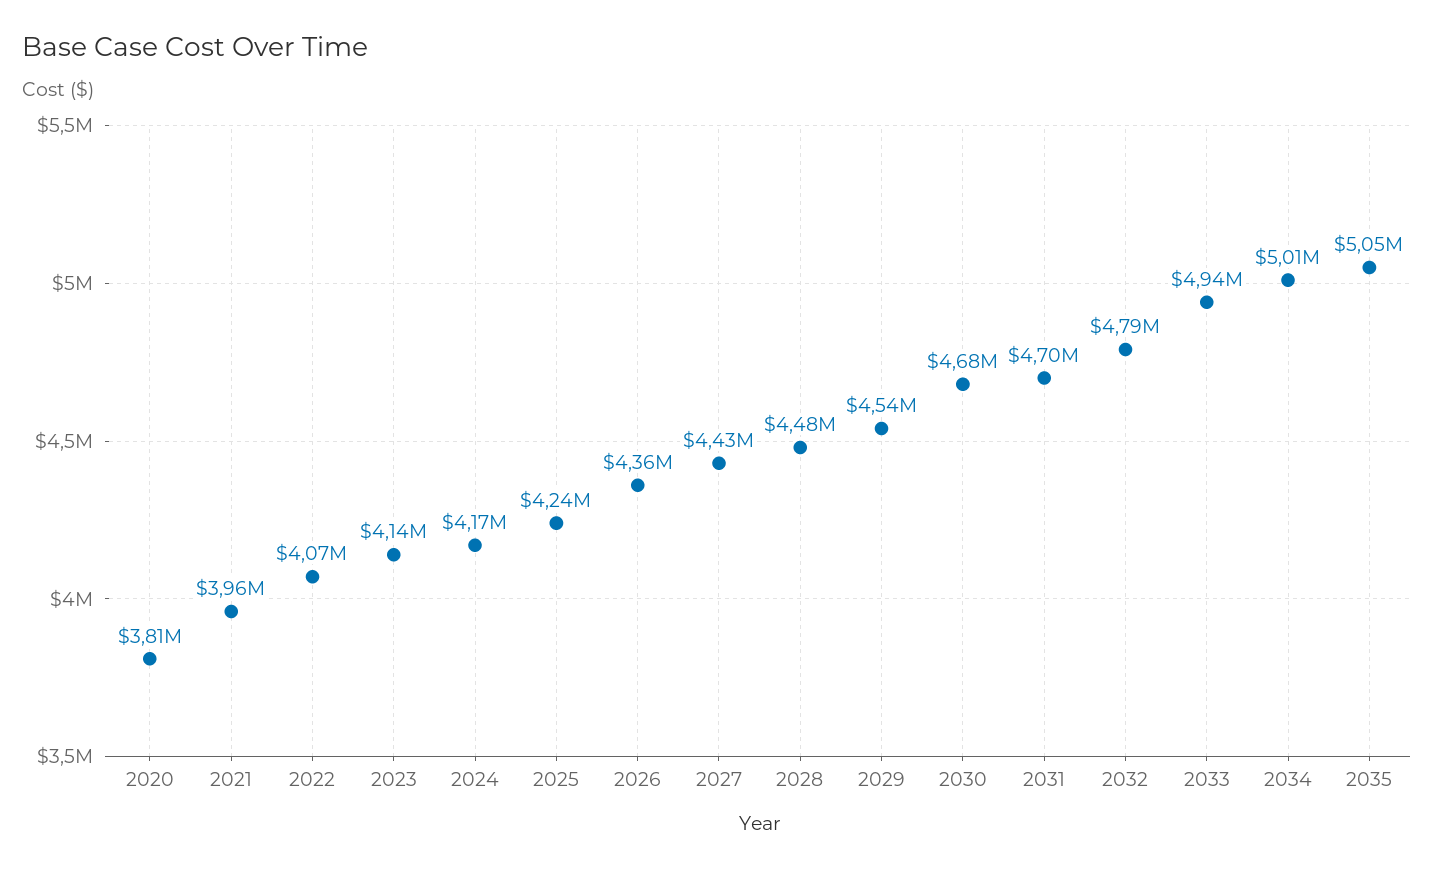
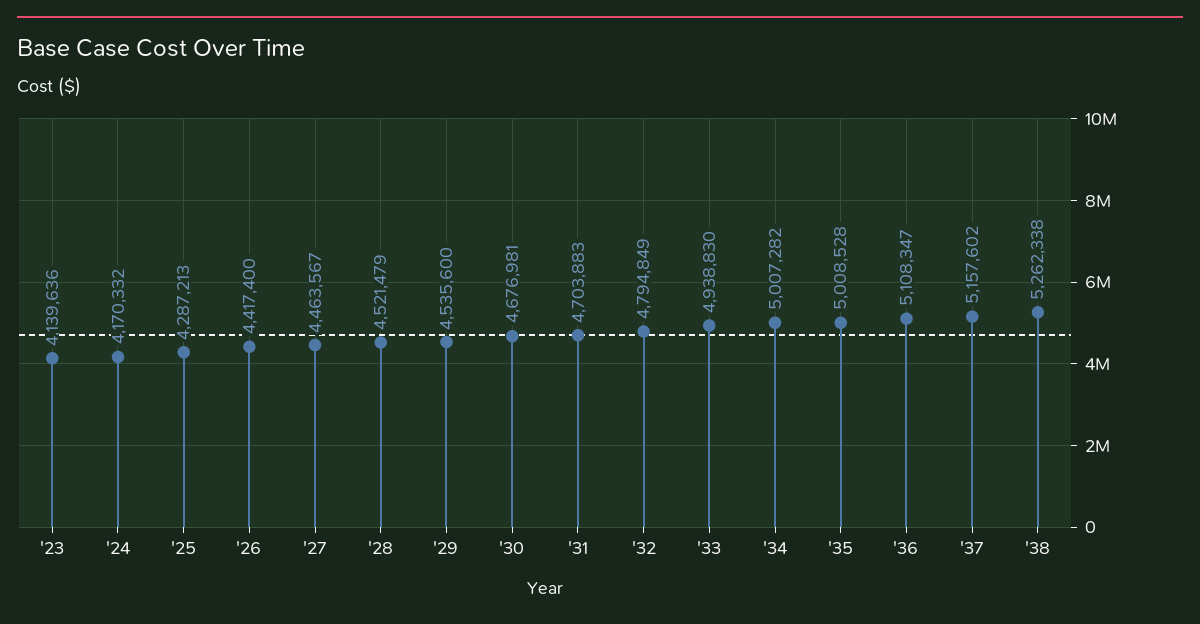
2020: 3810000 -> none
2021: 3960000 -> none
2022: 4070000 -> none
2025: 4240000 -> 4287213
2026: 4360000 -> 4417400
2027: 4430000 -> 4463567
2028: 4480000 -> 4521479
2035: 5050000 -> 5008528
'36: none -> 5108347
'37: none -> 5157602
'38: none -> 5262338

